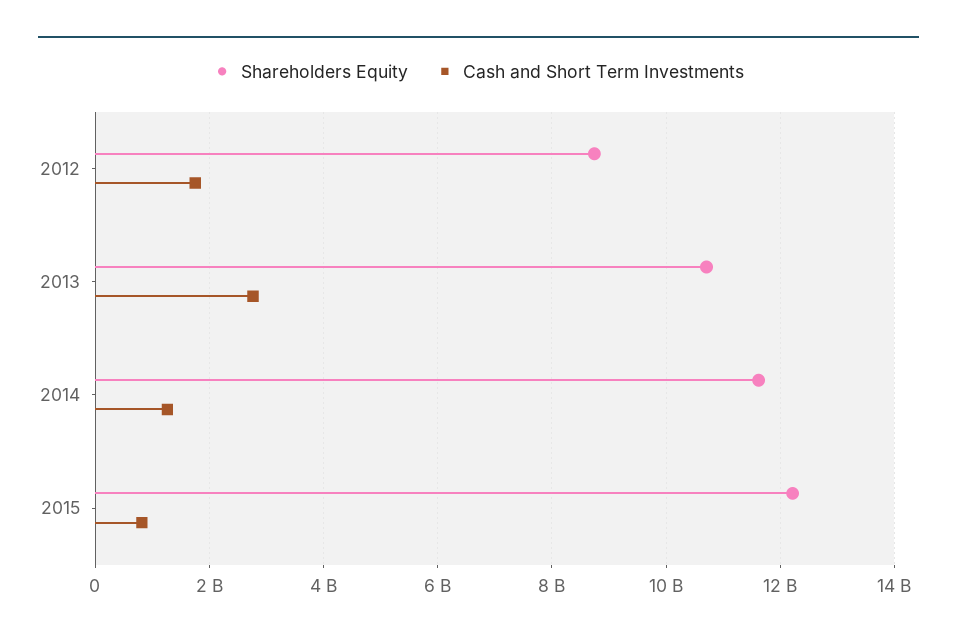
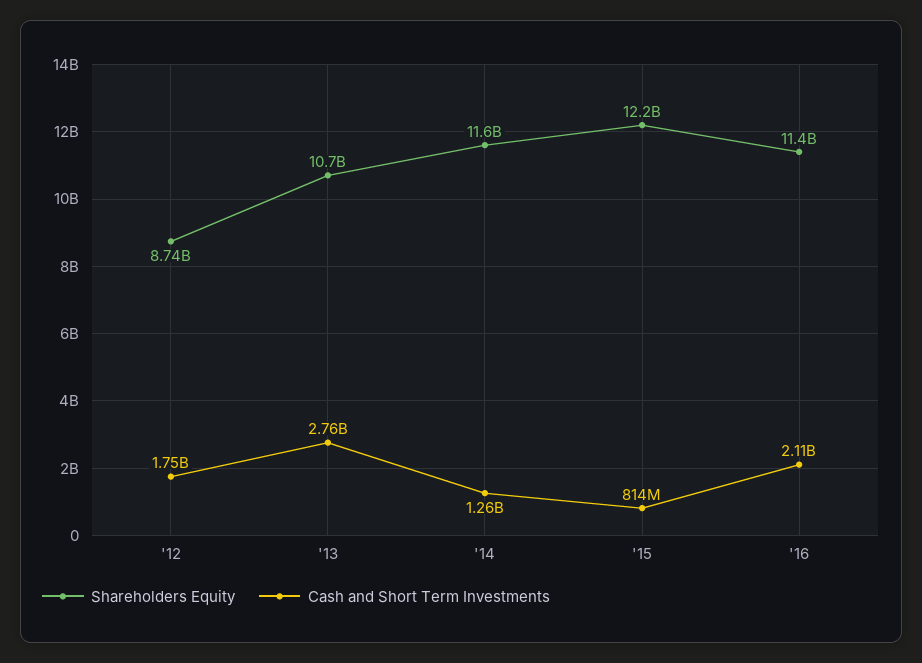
Shareholders Equity, '16: none -> 11400000000
Cash and Short Term Investments, '16: none -> 2110000000

